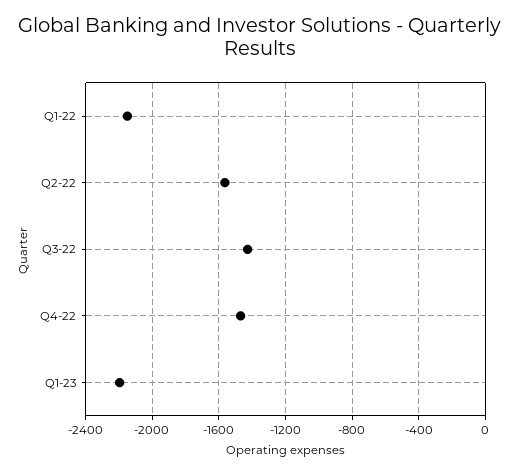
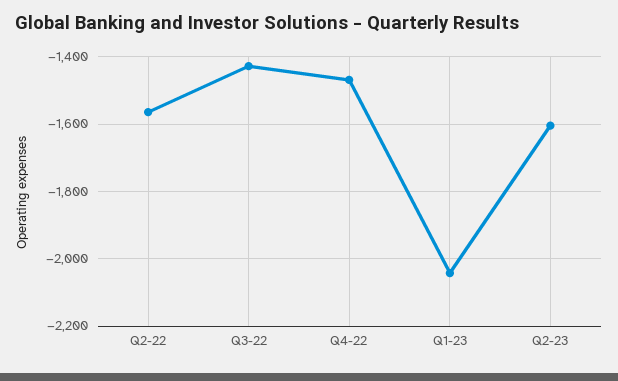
Q1-22: -2150 -> none
Q1-23: -2200 -> -2040
Q2-23: none -> -1600

